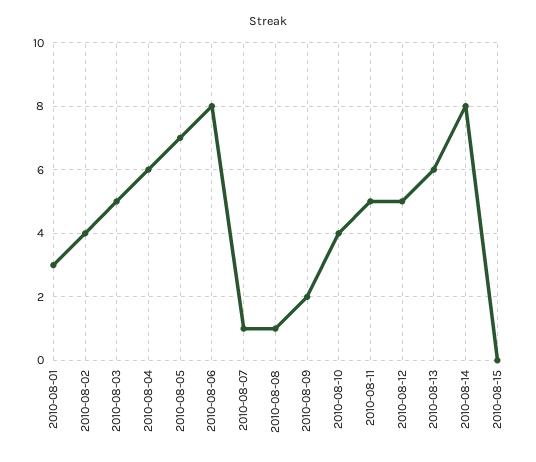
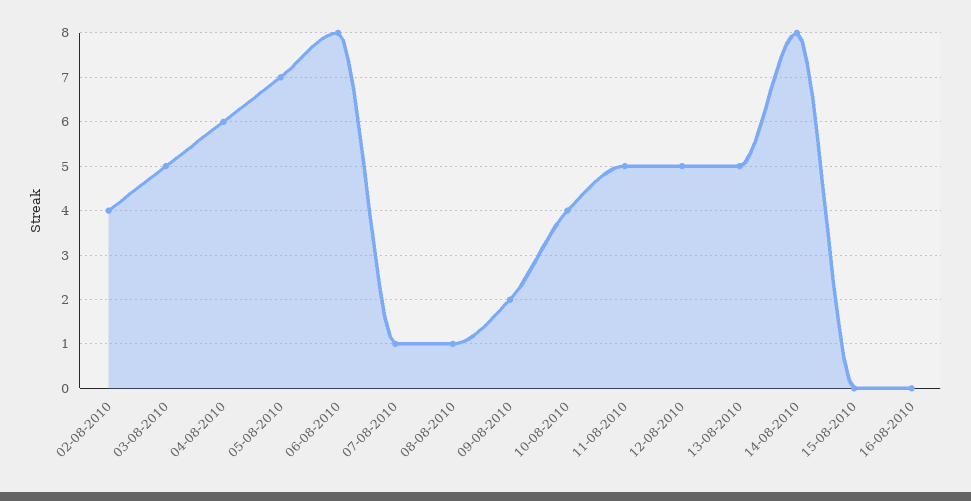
2010-08-01: 3 -> none
2010-08-13: 6 -> 5
16-08-2010: none -> 0

